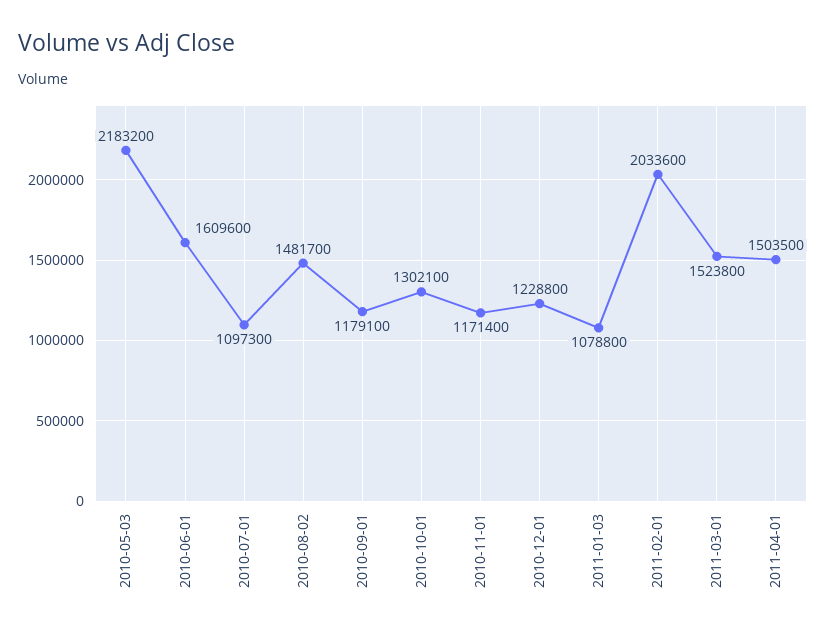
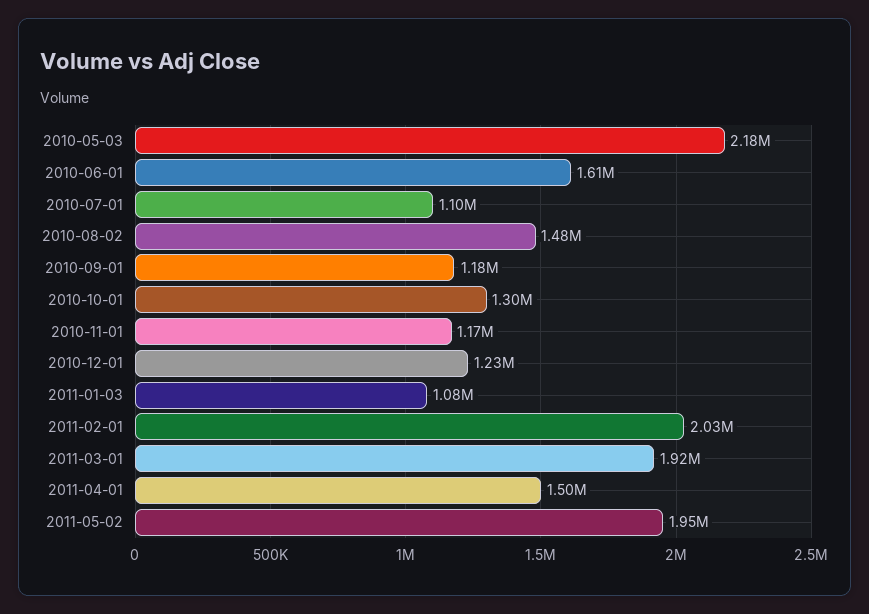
2011-03-01: 1523800 -> 1920000
2011-05-02: none -> 1950000

